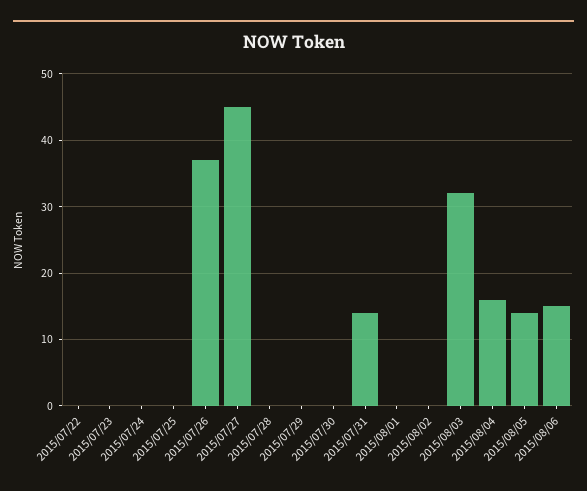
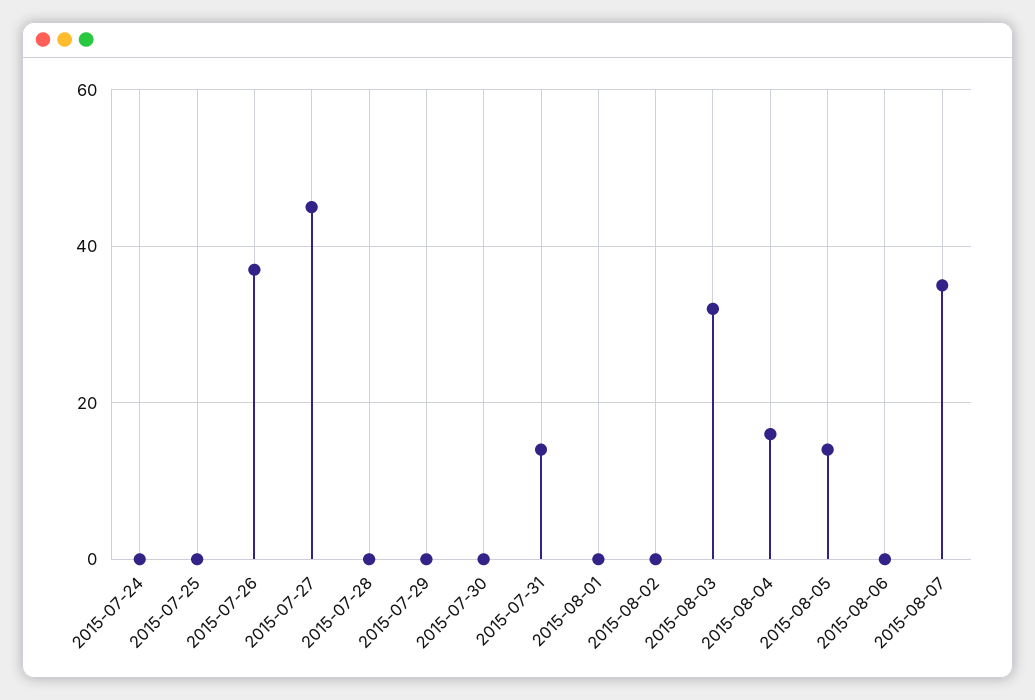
2015/07/22: 0 -> none
2015/07/23: 0 -> none
2015/08/06: 15 -> 0
2015-08-07: none -> 35

